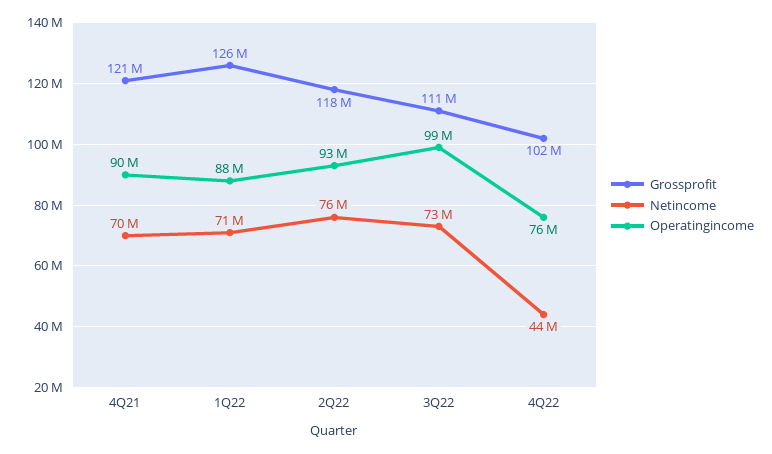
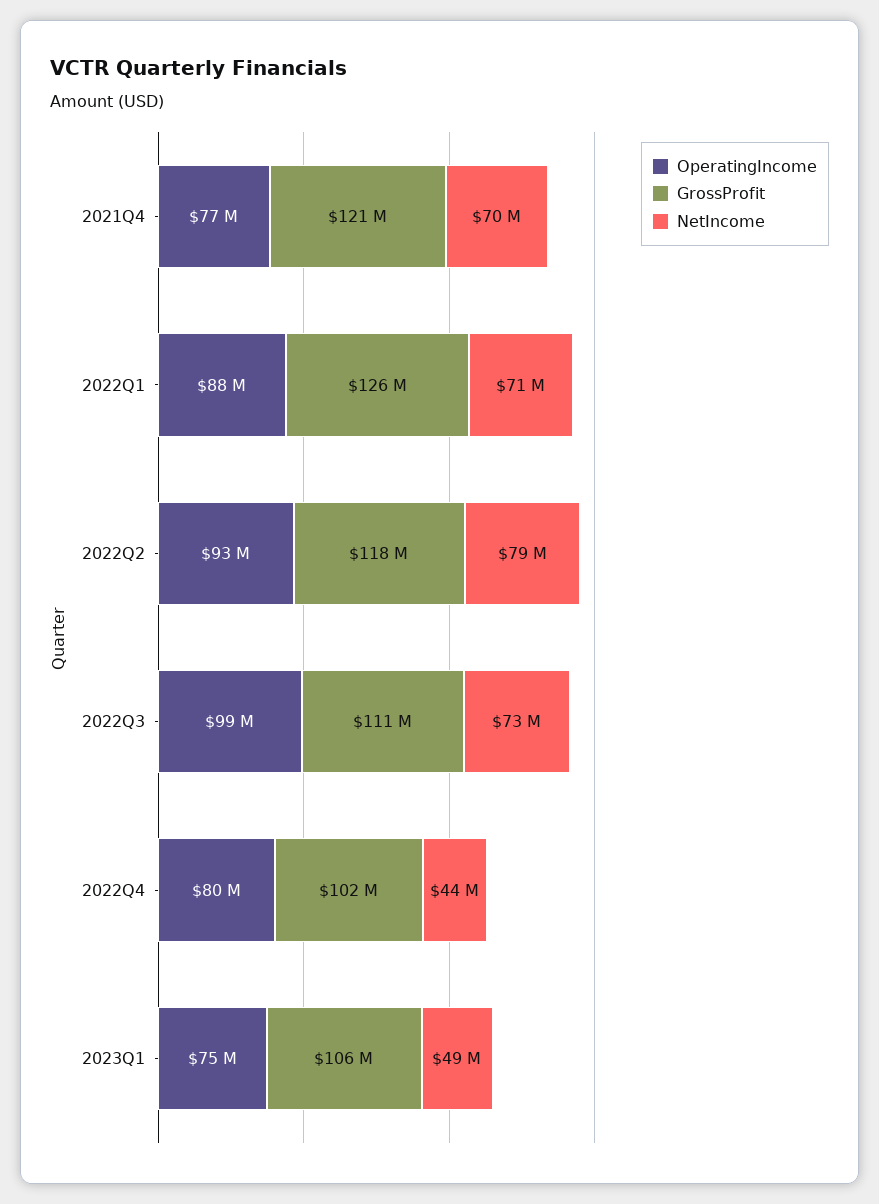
Operatingincome, 4Q21: 90000000 -> 77000000
Netincome, 2Q22: 76000000 -> 79000000
Operatingincome, 4Q22: 76000000 -> 80000000
Operatingincome, 2023Q1: none -> 75000000
Grossprofit, 2023Q1: none -> 106000000
Netincome, 2023Q1: none -> 49000000

